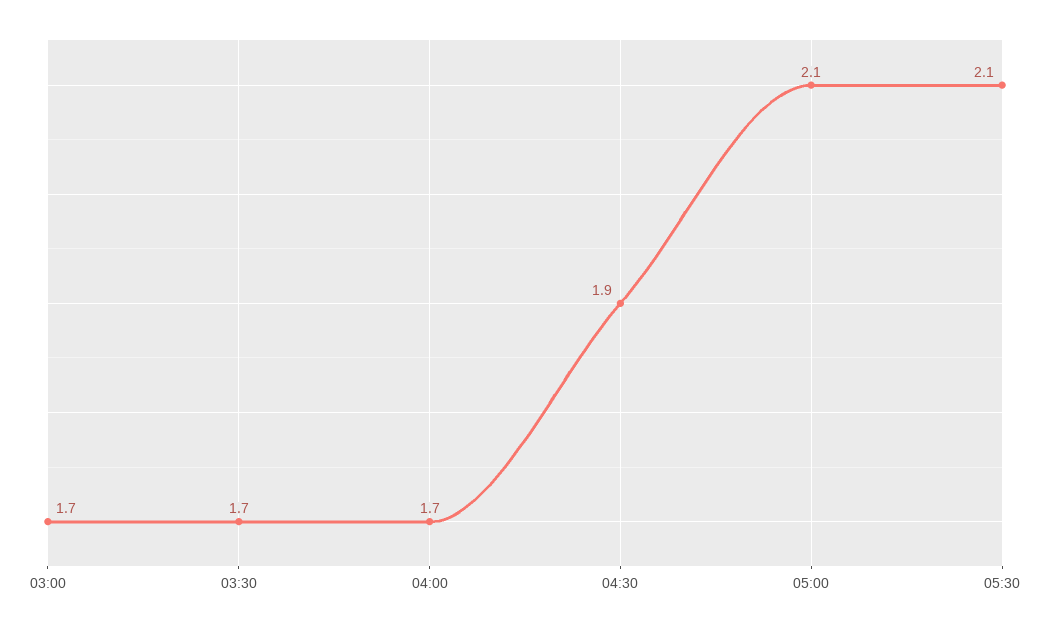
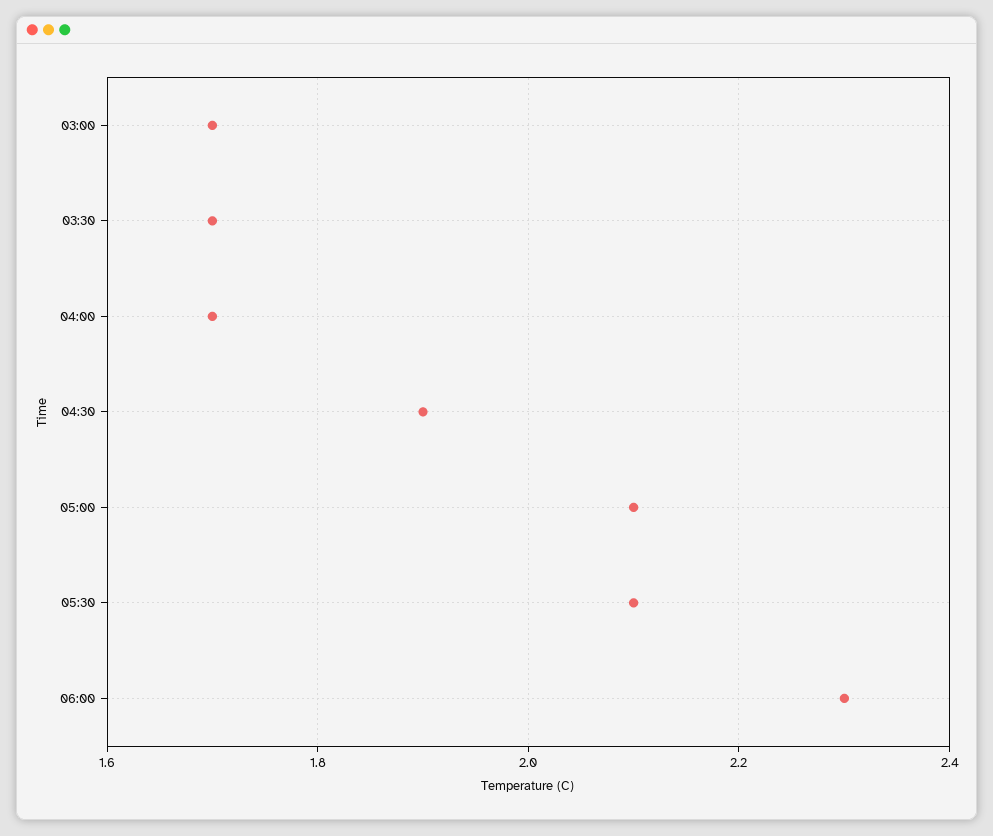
06:00: none -> 2.3

